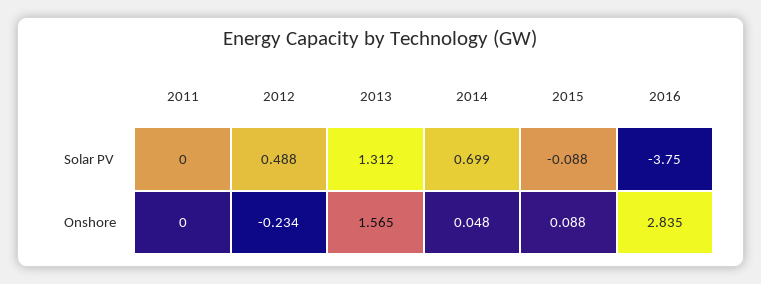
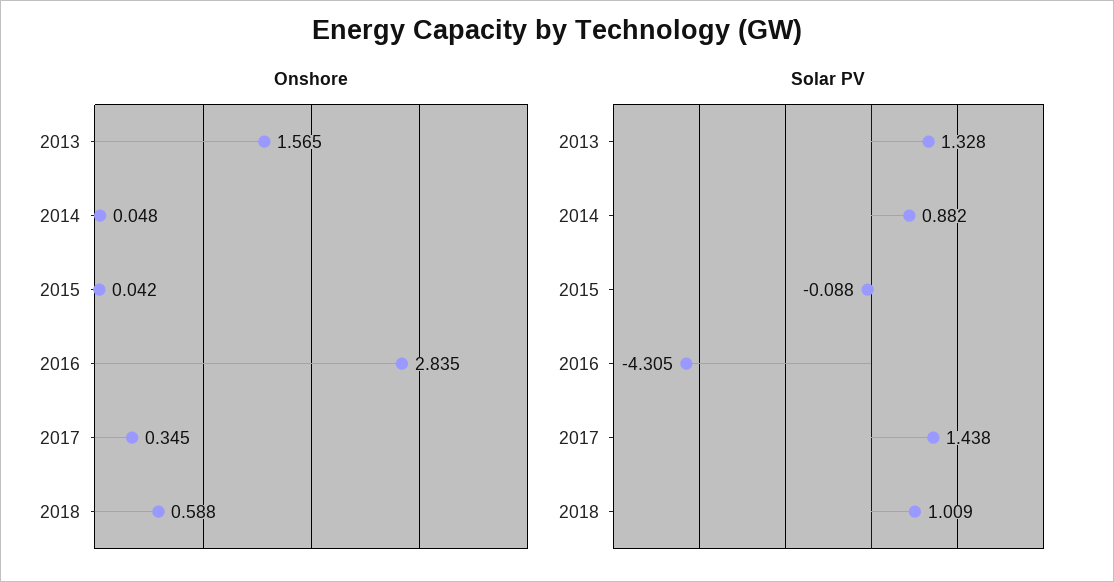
Solar PV, 2011: 0 -> none
Solar PV, 2012: 0.488 -> none
Solar PV, 2013: 1.312 -> 1.328
Solar PV, 2014: 0.699 -> 0.882
Solar PV, 2016: -3.75 -> -4.305
Onshore, 2011: 0 -> none
Onshore, 2012: -0.234 -> none
Onshore, 2015: 0.088 -> 0.042
Onshore, 2017: none -> 0.345
Onshore, 2018: none -> 0.588
Solar PV, 2017: none -> 1.438
Solar PV, 2018: none -> 1.009

